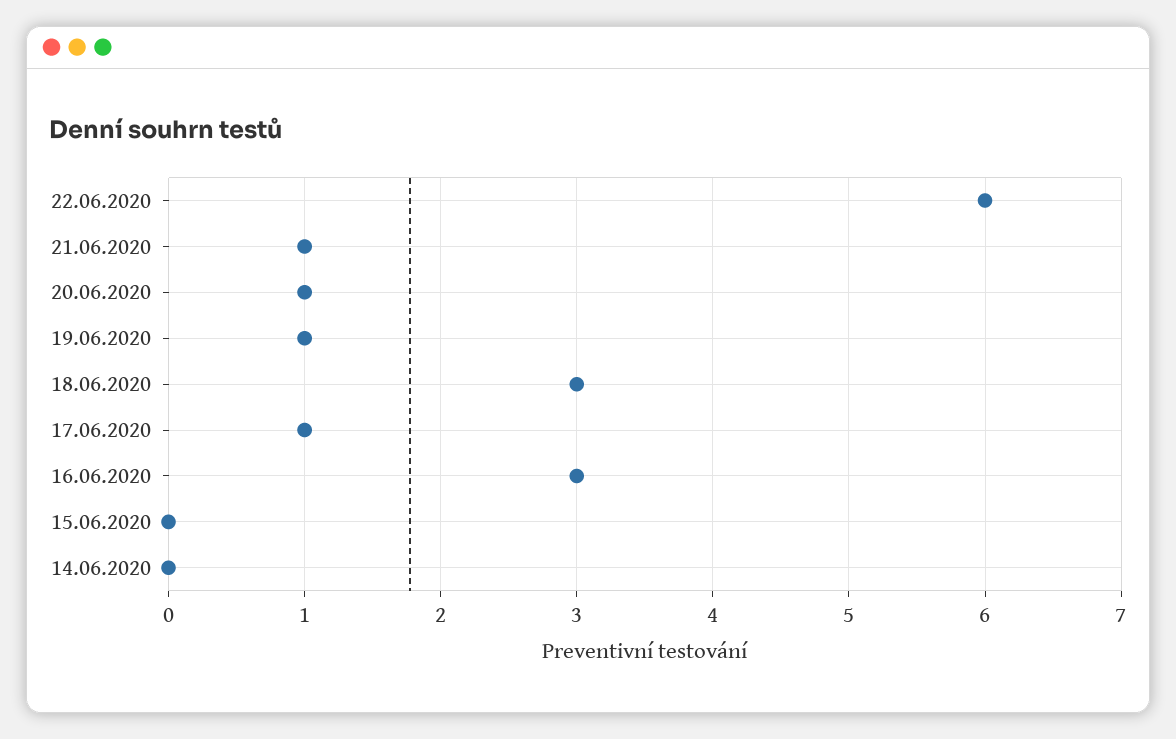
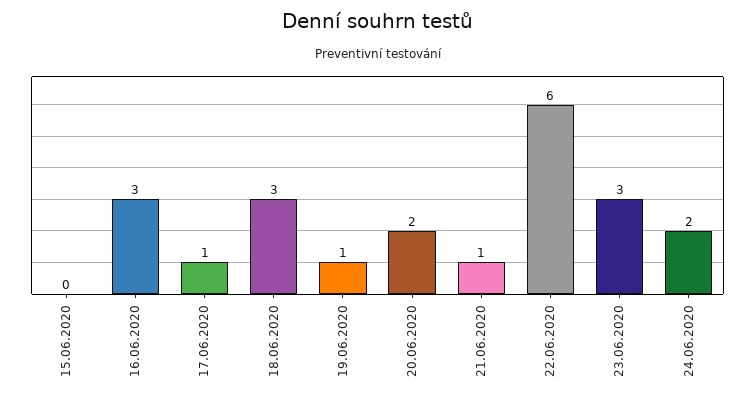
20.06.2020: 1 -> 2
14.06.2020: 0 -> none
23.06.2020: none -> 3
24.06.2020: none -> 2

